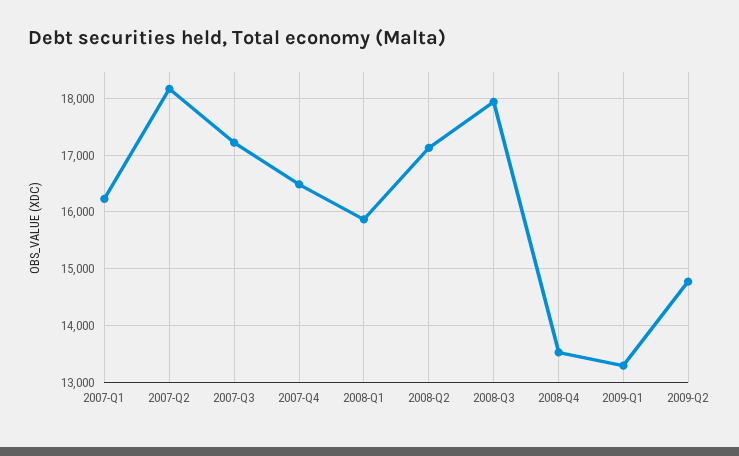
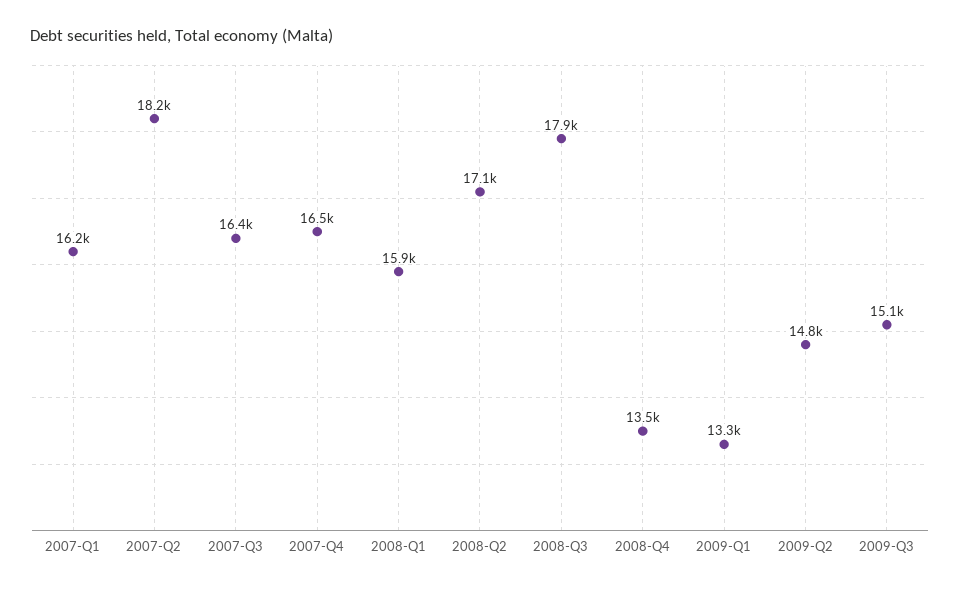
2007-Q3: 17200 -> 16400
2009-Q3: none -> 15100

